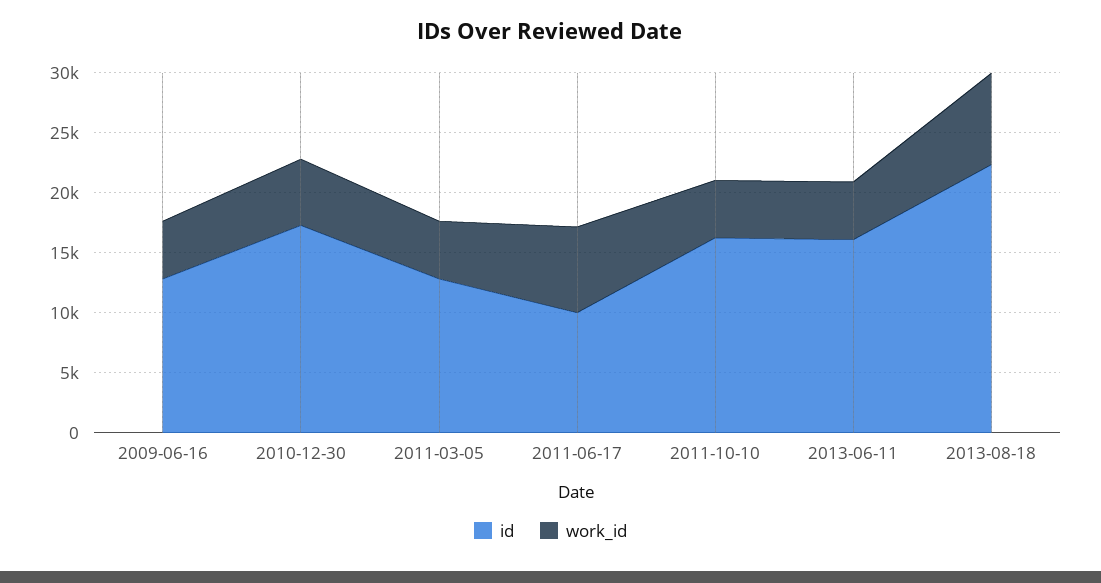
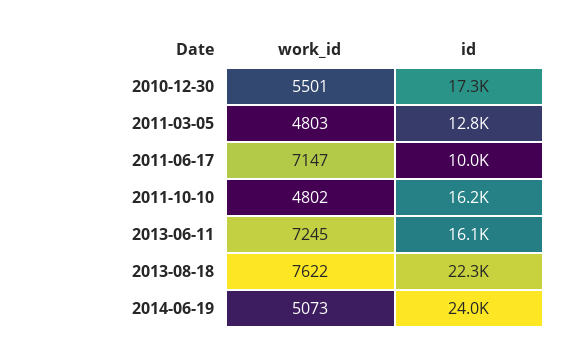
id, 2009-06-16: 13000 -> none
work_id, 2009-06-16: 5000 -> none
work_id, 2013-06-11: 5000 -> 7245
work_id, 2014-06-19: none -> 5073
id, 2014-06-19: none -> 24000

